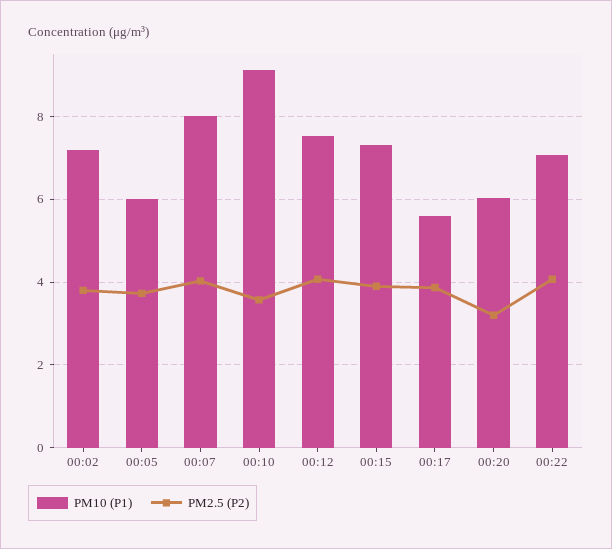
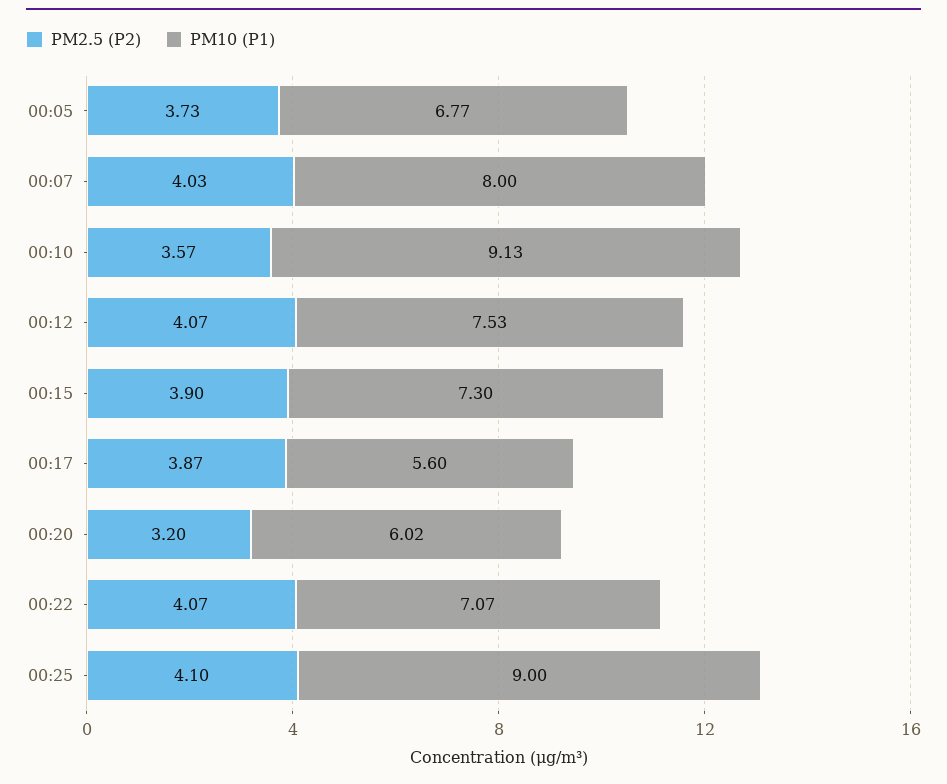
PM10 (P1), 00:02: 7.2 -> none
PM2.5 (P2), 00:02: 3.8 -> none
PM10 (P1), 00:05: 6 -> 6.77
PM2.5 (P2), 00:25: none -> 4.1
PM10 (P1), 00:25: none -> 9

